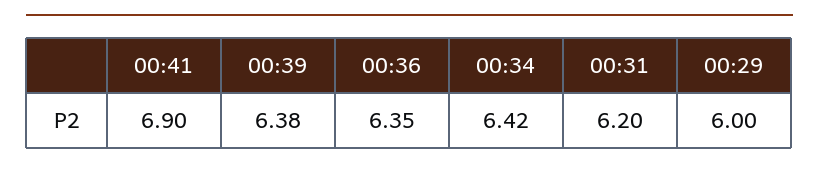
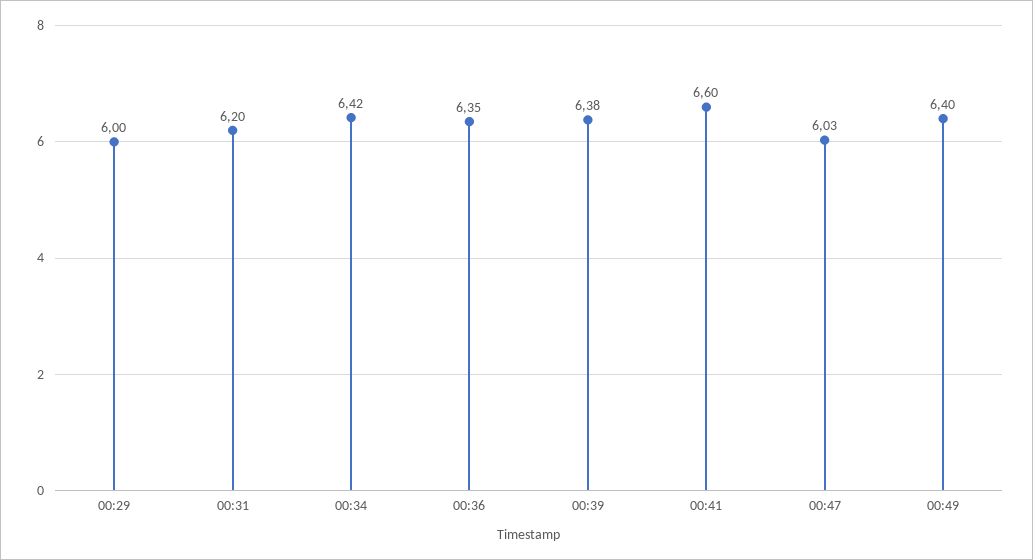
00:41: 6.9 -> 6.6
00:47: none -> 6.03
00:49: none -> 6.4

